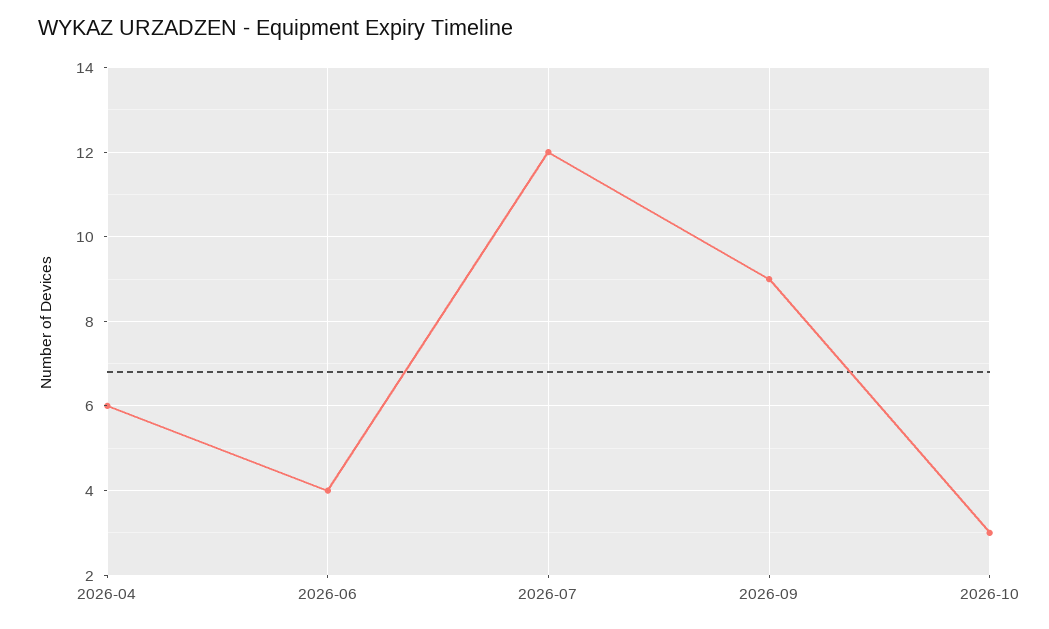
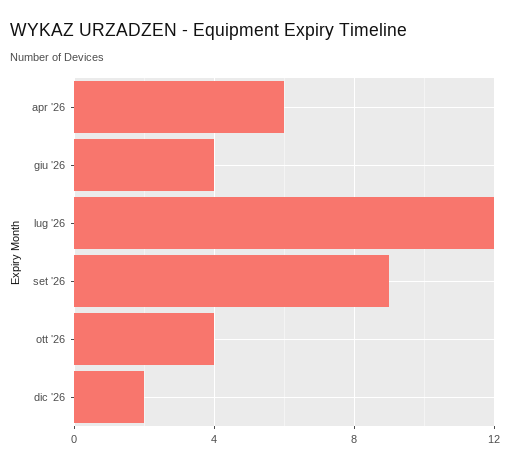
2026-10: 3 -> 4
dic '26: none -> 2

